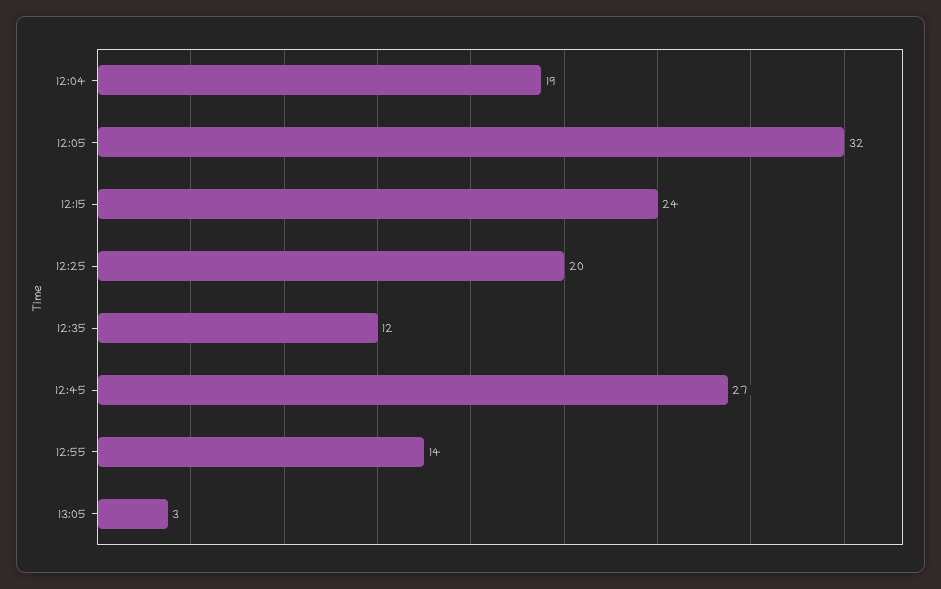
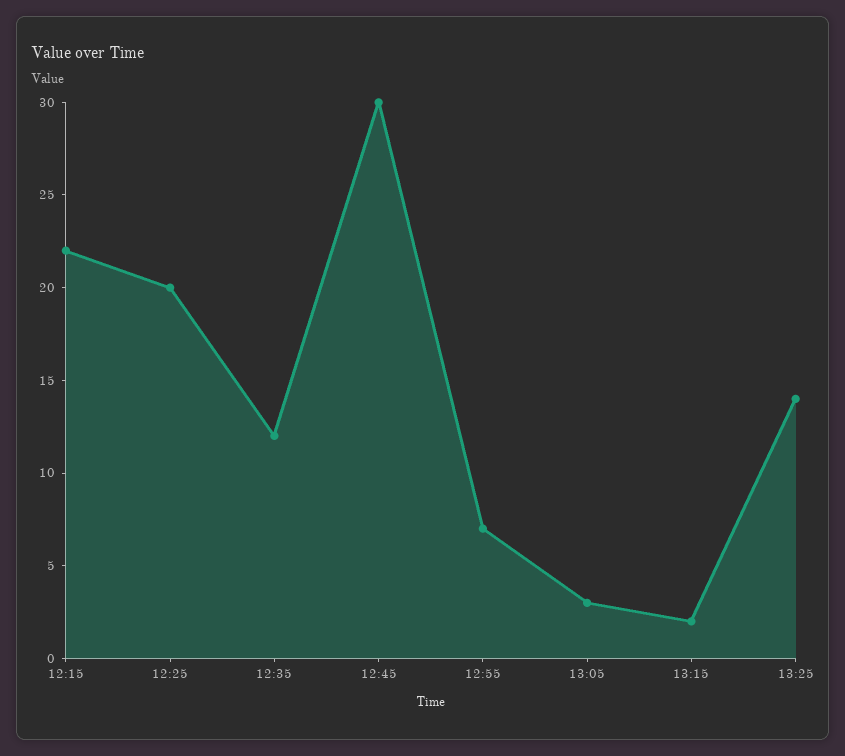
12:04: 19 -> none
12:05: 32 -> none
12:15: 24 -> 22
12:45: 27 -> 30
12:55: 14 -> 7
13:15: none -> 2
13:25: none -> 14

